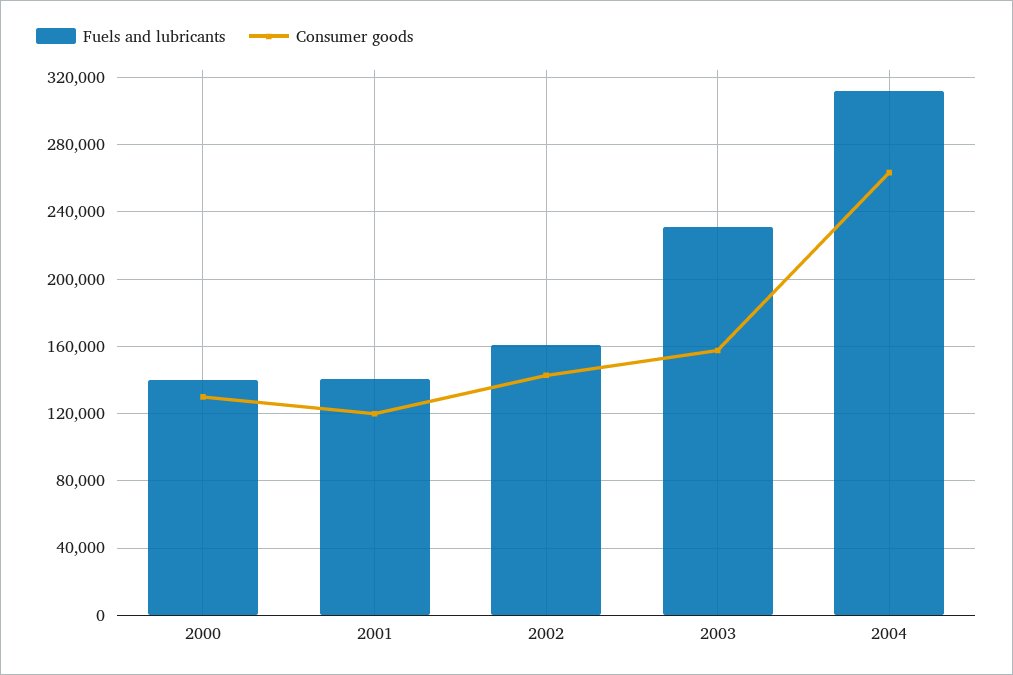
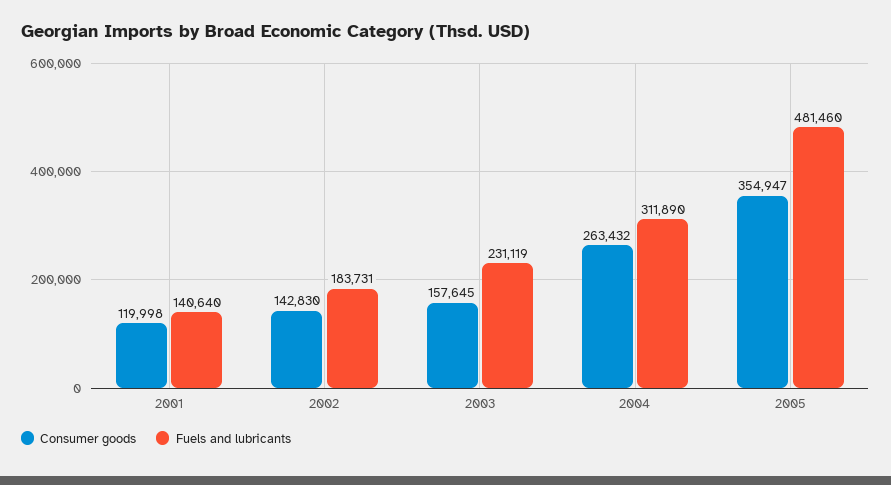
Fuels and lubricants, 2000: 140000 -> none
Consumer goods, 2000: 130000 -> none
Fuels and lubricants, 2002: 160000 -> 183731
Consumer goods, 2005: none -> 354947
Fuels and lubricants, 2005: none -> 481460

